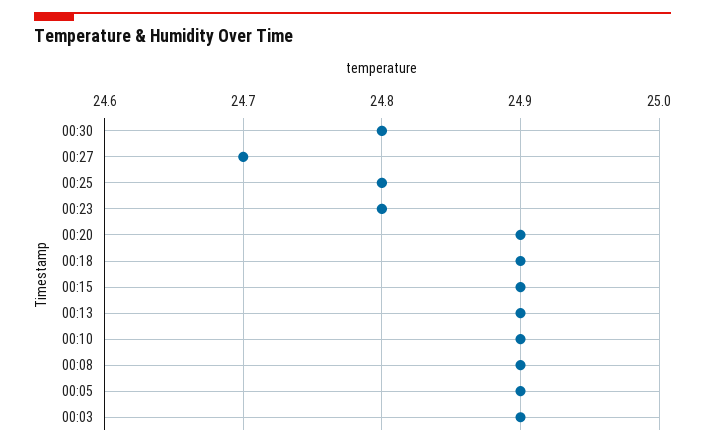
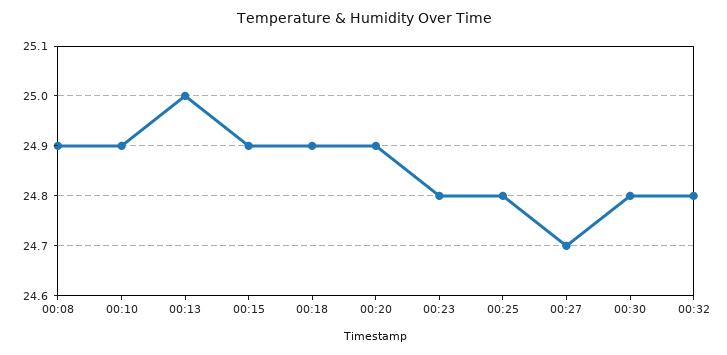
00:13: 24.9 -> 25
00:05: 24.9 -> none
00:03: 24.9 -> none
00:32: none -> 24.8

